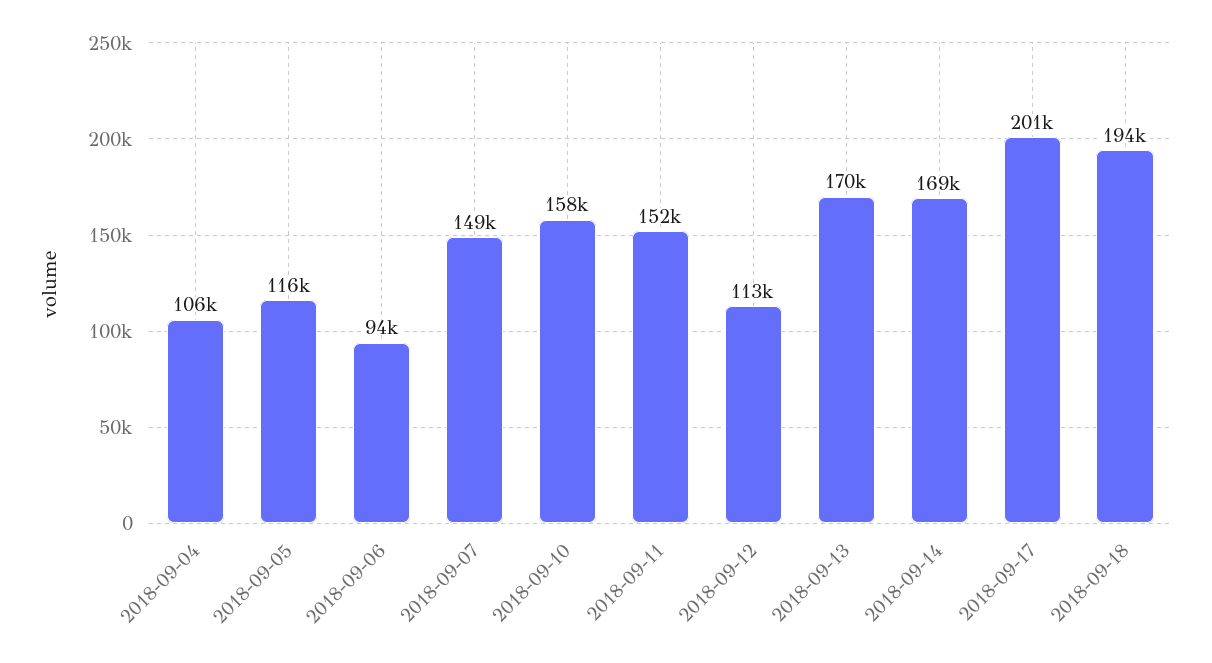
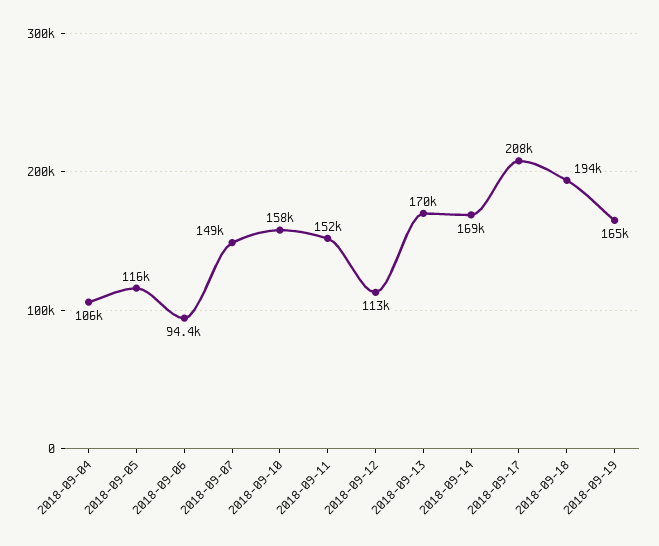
2018-09-17: 201000 -> 208000
2018-09-19: none -> 165000

